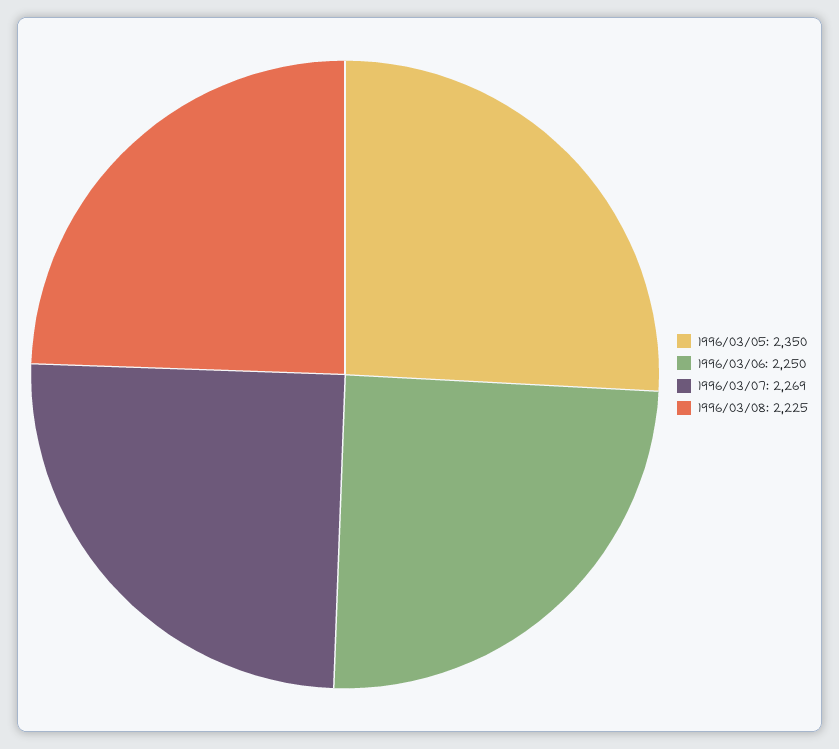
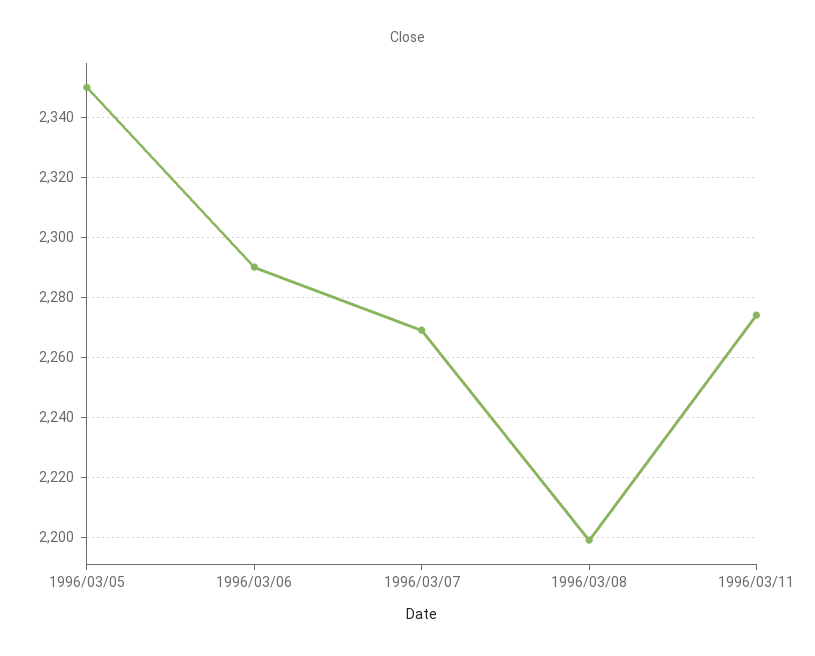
1996/03/06: 2250 -> 2290
1996/03/08: 2225 -> 2200
1996/03/11: none -> 2275

